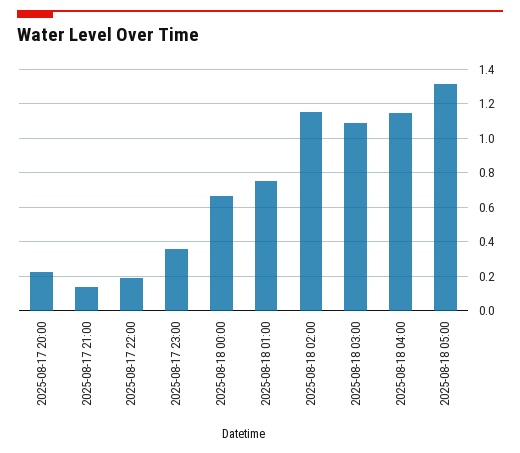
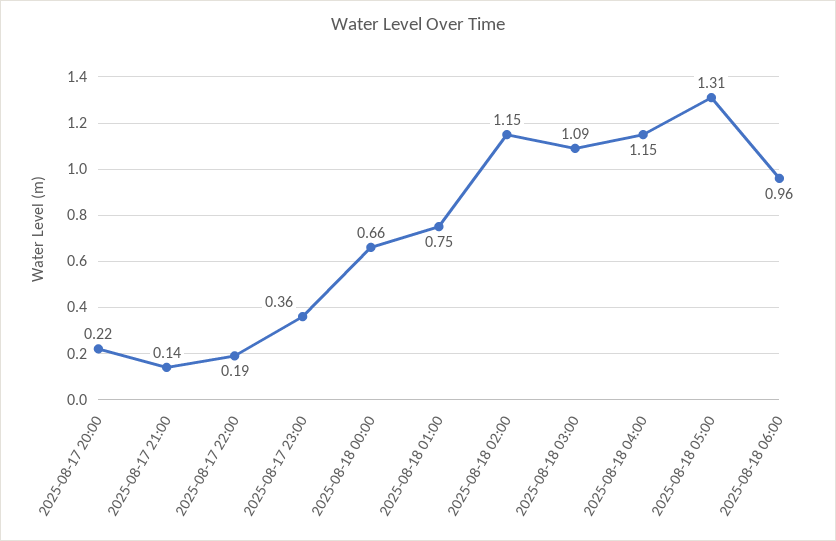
2025-08-18 06:00: none -> 0.96

